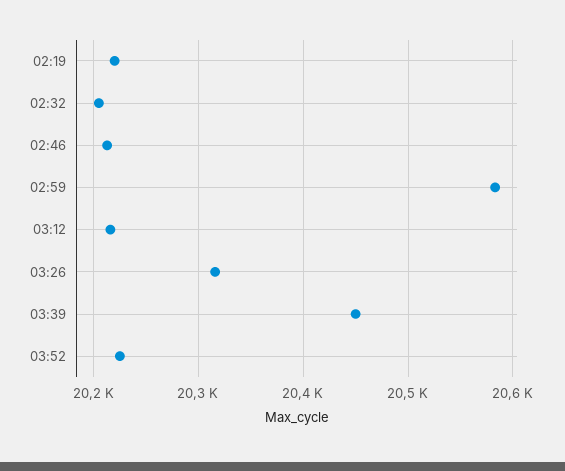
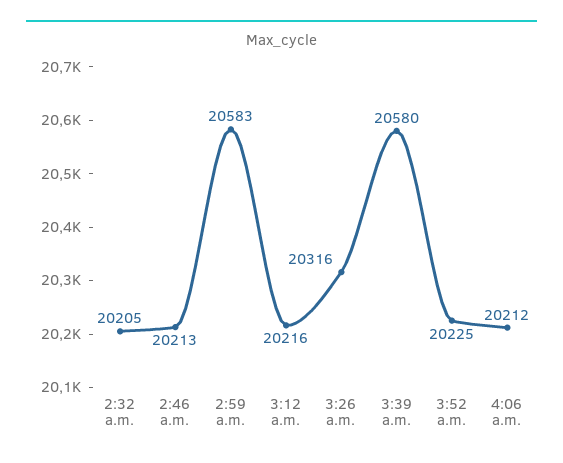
02:19: 20220 -> none
03:39: 20450 -> 20580
4:06 a.m.: none -> 20212

